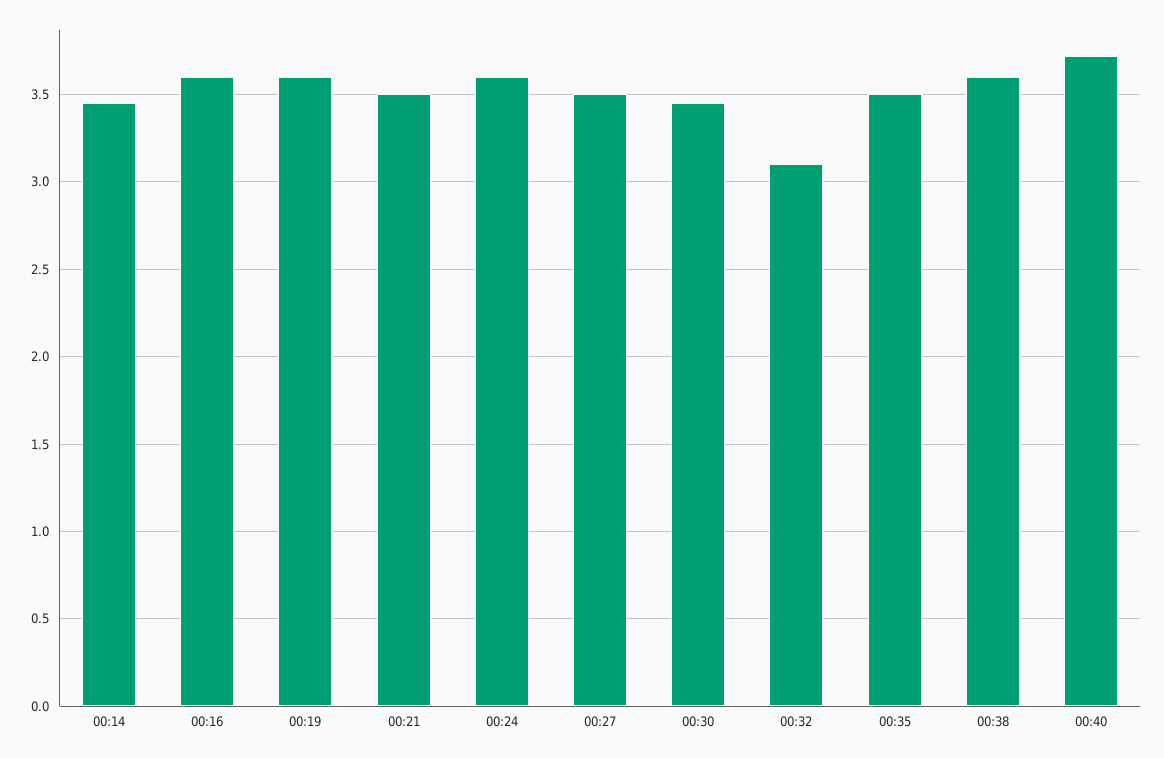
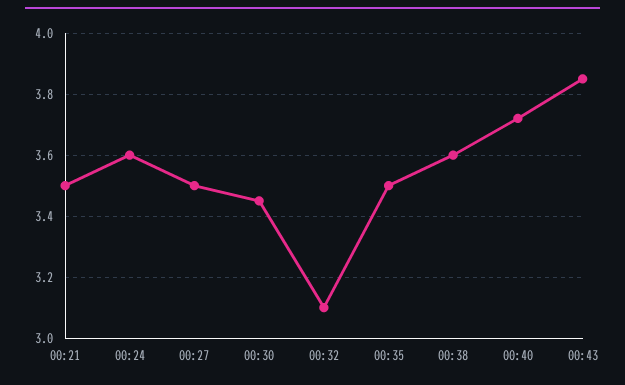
00:14: 3.45 -> none
00:16: 3.6 -> none
00:19: 3.6 -> none
00:43: none -> 3.85

